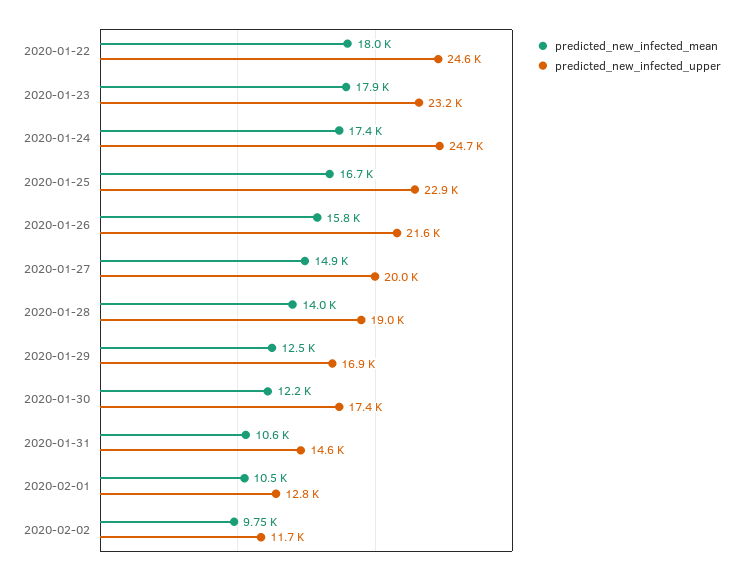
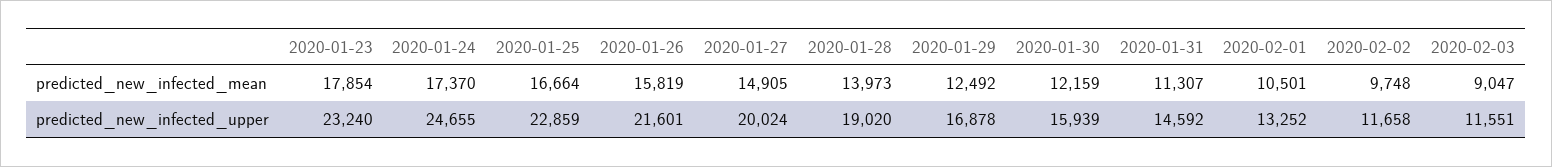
predicted_new_infected_mean, 2020-01-22: 18000 -> none
predicted_new_infected_upper, 2020-01-22: 24600 -> none
predicted_new_infected_upper, 2020-01-30: 17400 -> 15939
predicted_new_infected_mean, 2020-01-31: 10600 -> 11307
predicted_new_infected_upper, 2020-02-01: 12800 -> 13252
predicted_new_infected_mean, 2020-02-03: none -> 9047
predicted_new_infected_upper, 2020-02-03: none -> 11551

